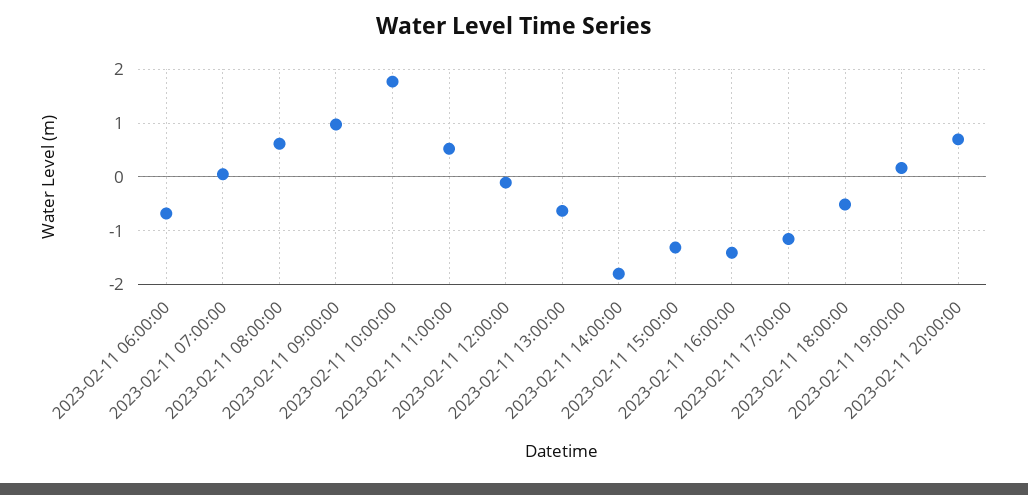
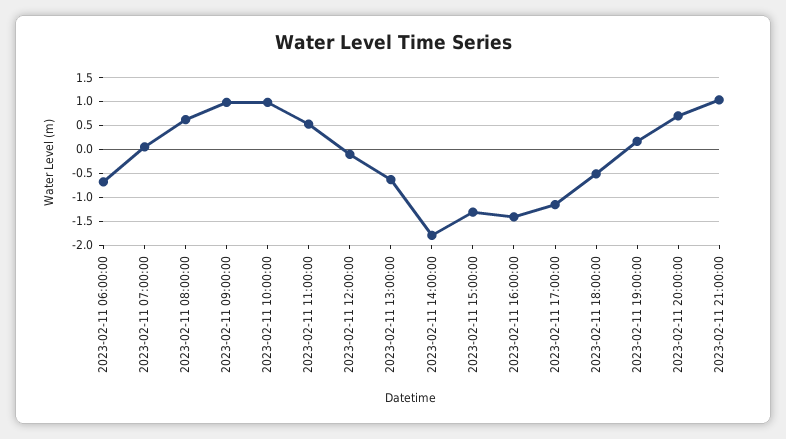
2023-02-11 10:00:00: 1.8 -> 1
2023-02-11 21:00:00: none -> 1

